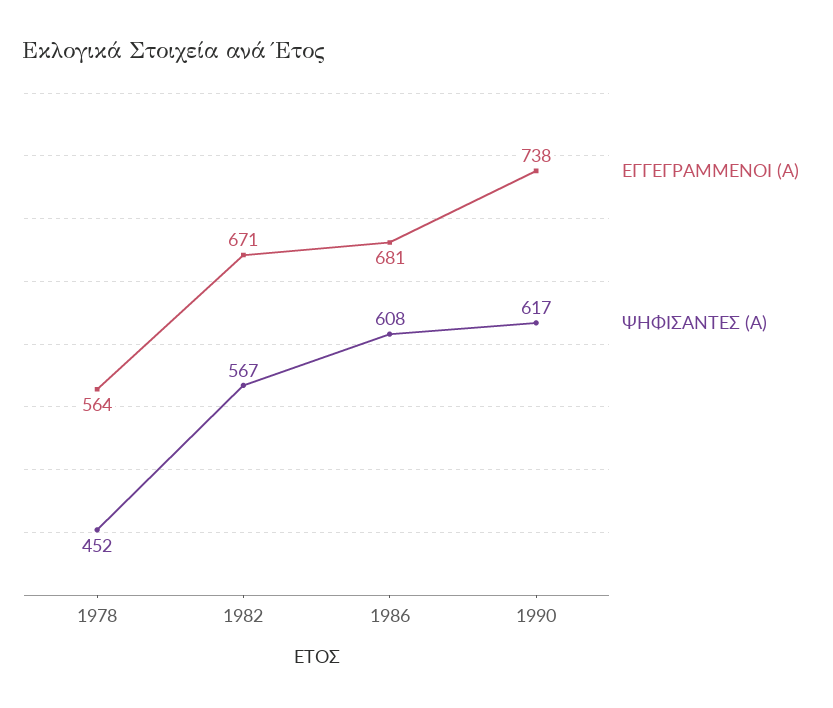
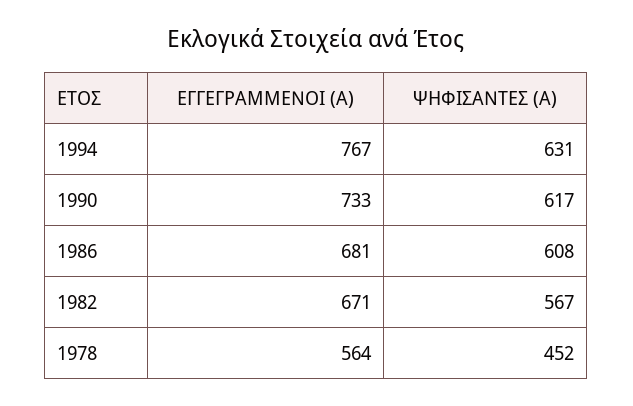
ΕΓΓΕΓΡΑΜΜΕΝΟΙ (Α), 1990: 738 -> 733
ΕΓΓΕΓΡΑΜΜΕΝΟΙ (Α), 1994: none -> 767
ΨΗΦΙΣΑΝΤΕΣ (Α), 1994: none -> 631

